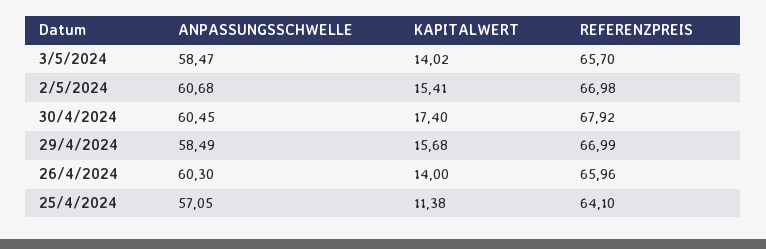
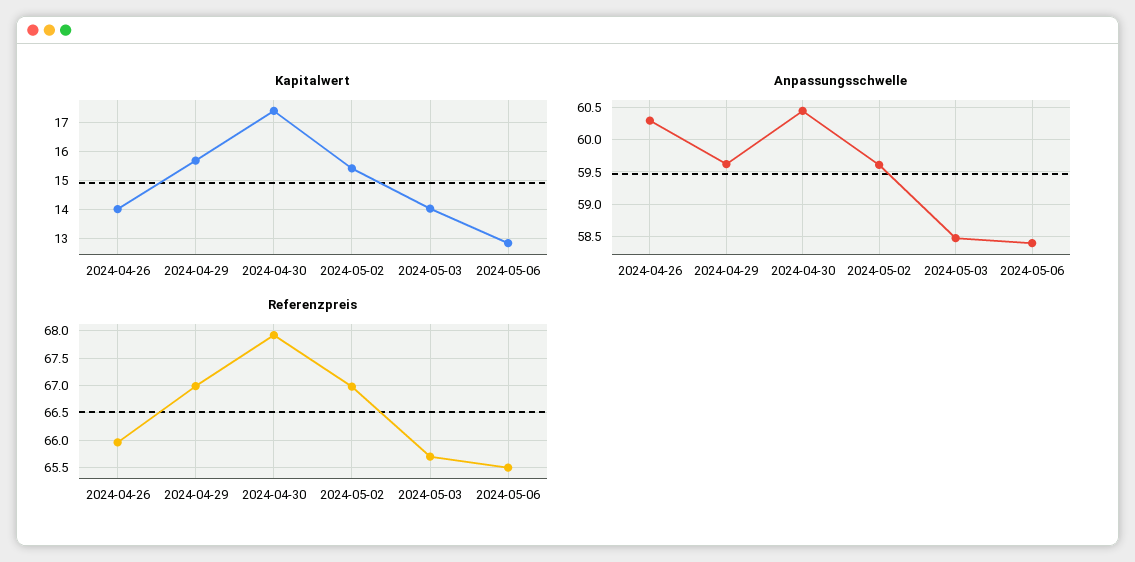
ANPASSUNGSSCHWELLE, 2/5/2024: 60.68 -> 59.6
ANPASSUNGSSCHWELLE, 29/4/2024: 58.49 -> 59.6
ANPASSUNGSSCHWELLE, 25/4/2024: 57.05 -> none
KAPITALWERT, 25/4/2024: 11.38 -> none
REFERENZPREIS, 25/4/2024: 64.1 -> none
KAPITALWERT, 2024-05-06: none -> 12.75
ANPASSUNGSSCHWELLE, 2024-05-06: none -> 58.4
REFERENZPREIS, 2024-05-06: none -> 65.5

